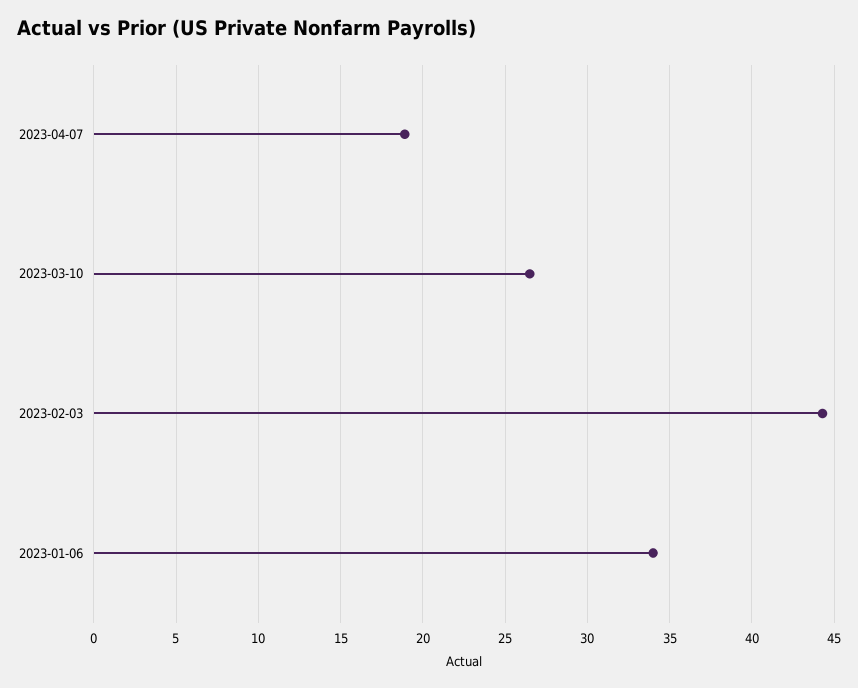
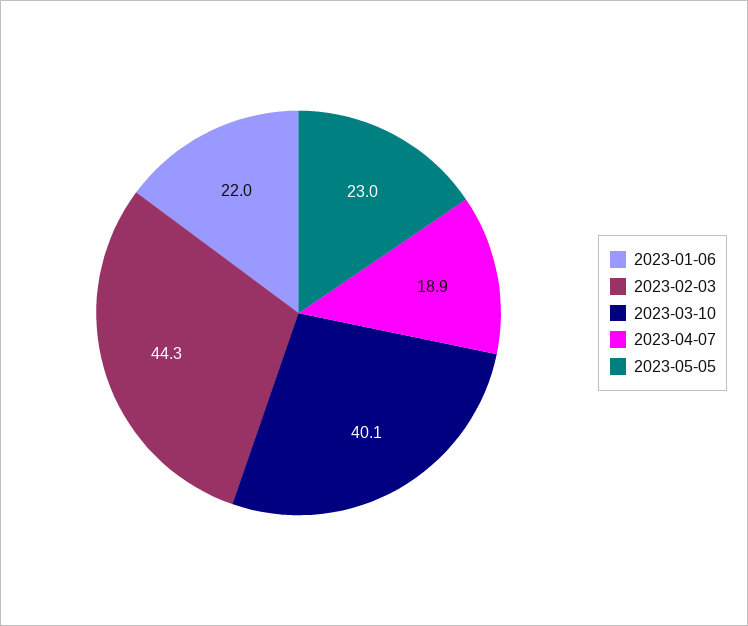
2023-03-10: 26.5 -> 40.1
2023-01-06: 34 -> 22
2023-05-05: none -> 23

